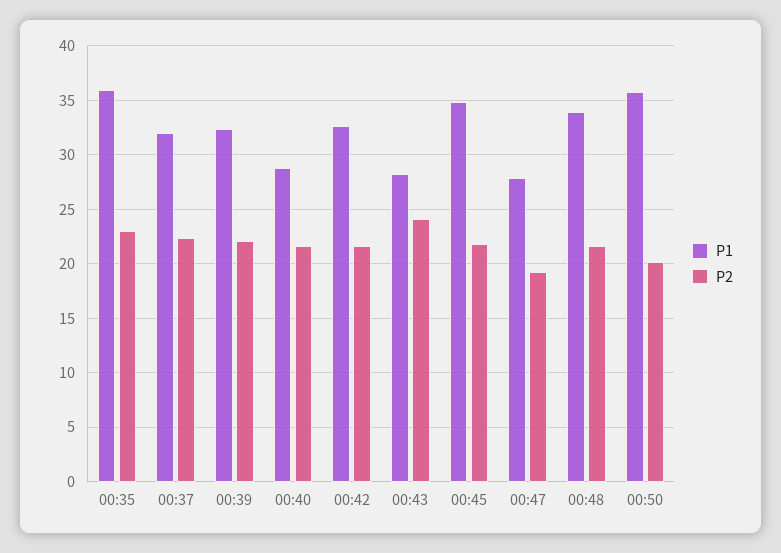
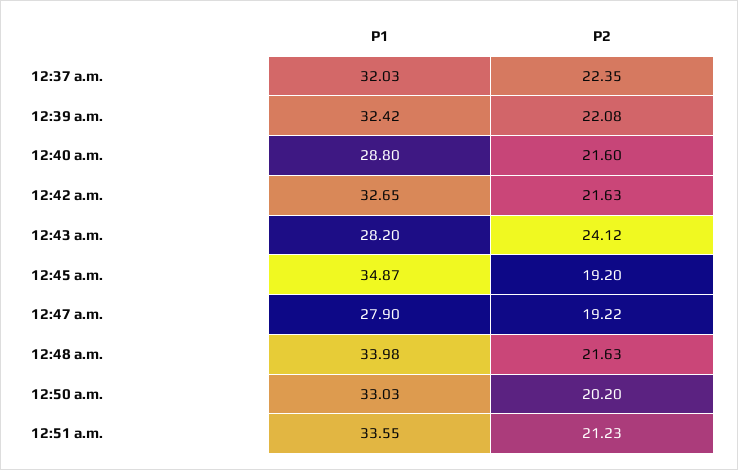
P1, 00:35: 36 -> none
P2, 00:35: 23 -> none
P2, 00:45: 22 -> 19.2
P1, 00:50: 36 -> 33.03
P1, 12:51 a.m.: none -> 33.55
P2, 12:51 a.m.: none -> 21.23

